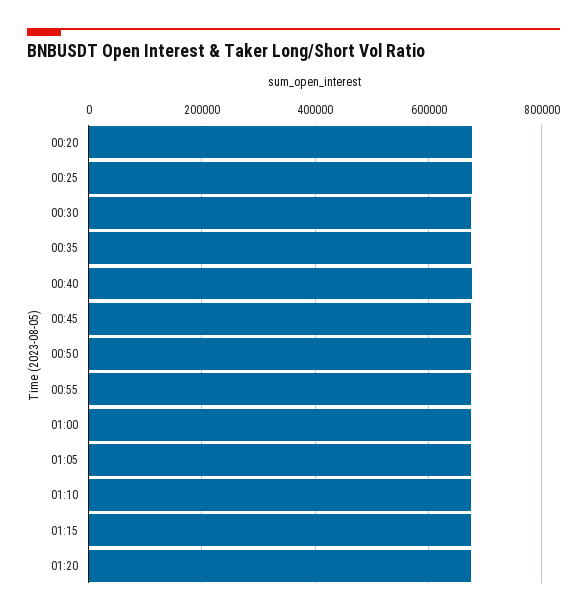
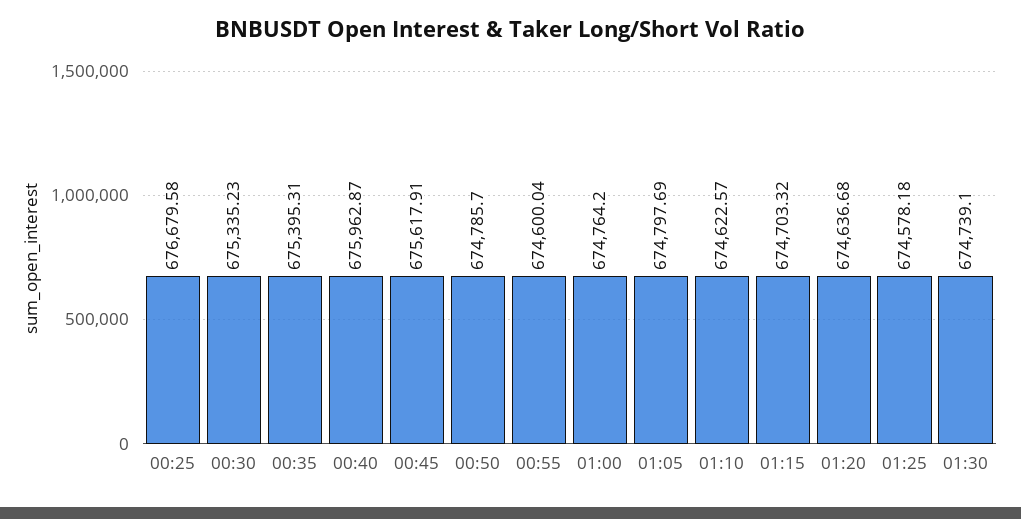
00:20: 680000 -> none
01:25: none -> 674578.18
01:30: none -> 674739.1

